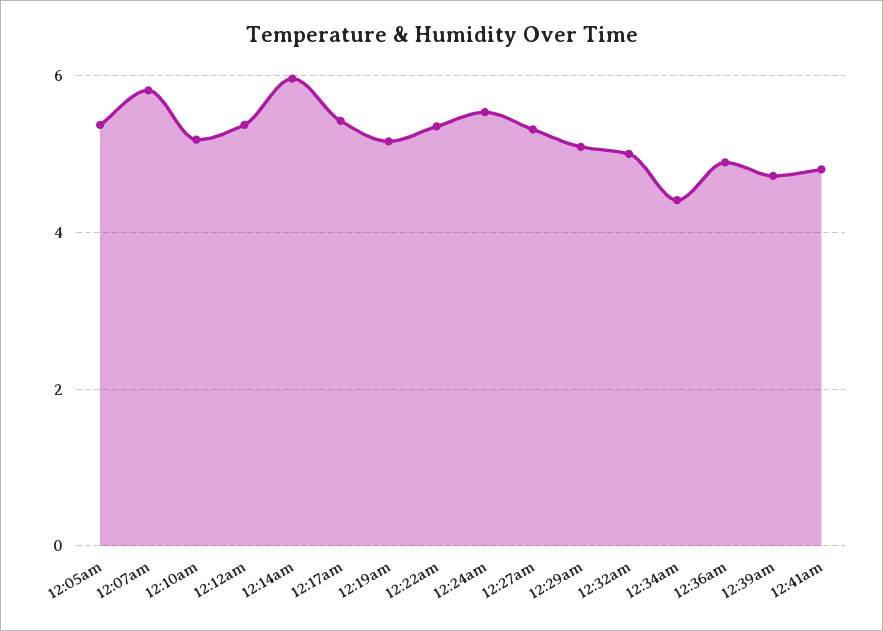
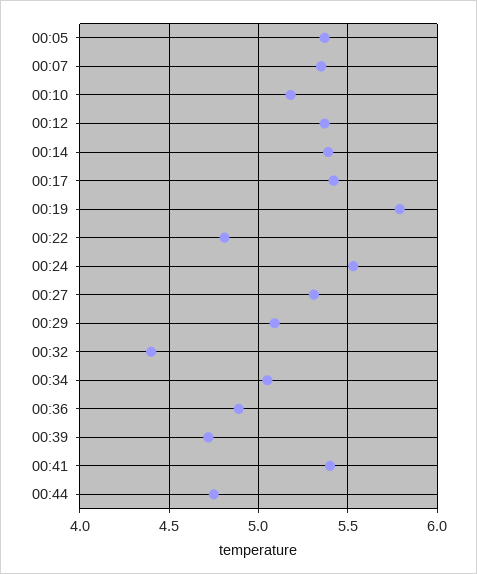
12:07am: 5.8 -> 5.35
12:14am: 6 -> 5.4
12:19am: 5.2 -> 5.8
12:22am: 5.4 -> 4.8
12:32am: 5 -> 4.4
12:34am: 4.4 -> 5.05
12:41am: 4.8 -> 5.4
00:44: none -> 4.75

